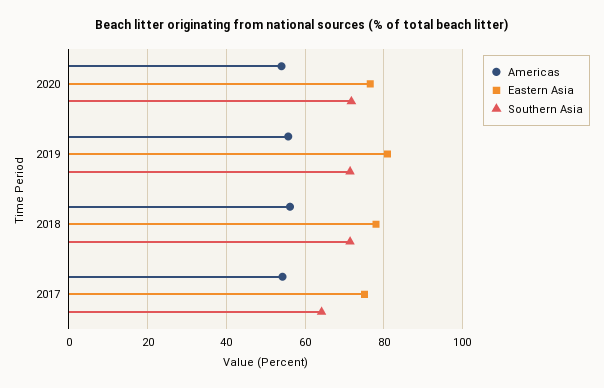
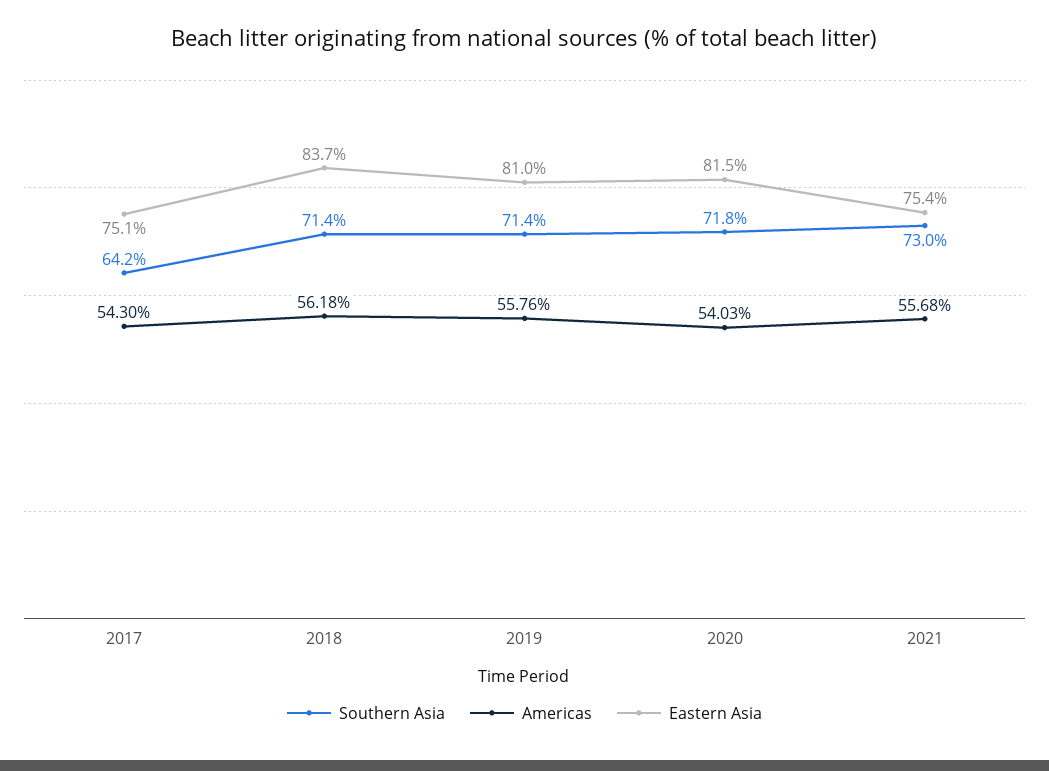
Eastern Asia, 2020: 76 -> 81.5
Eastern Asia, 2018: 78 -> 83.7
Southern Asia, 2021: none -> 73
Americas, 2021: none -> 55.68
Eastern Asia, 2021: none -> 75.4

